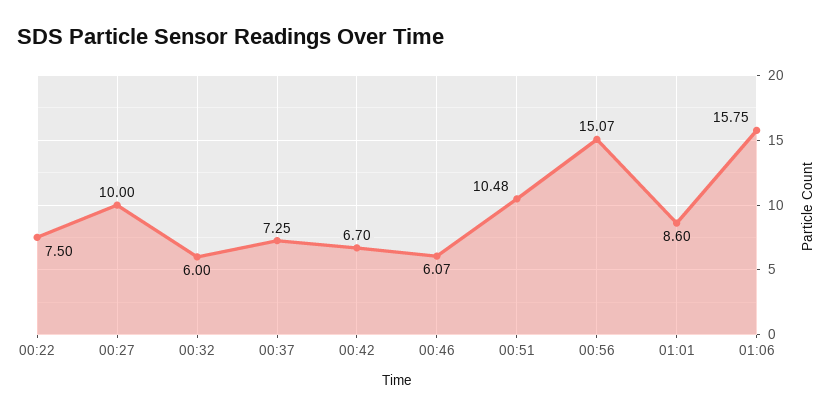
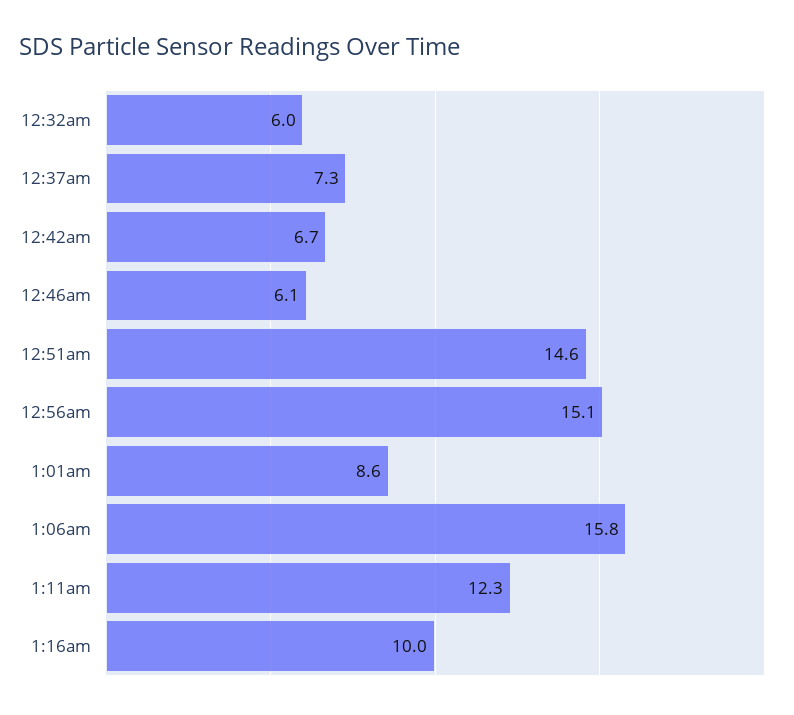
00:22: 7.5 -> none
00:27: 10 -> none
00:51: 10.48 -> 14.6
1:11am: none -> 12.3
1:16am: none -> 10

